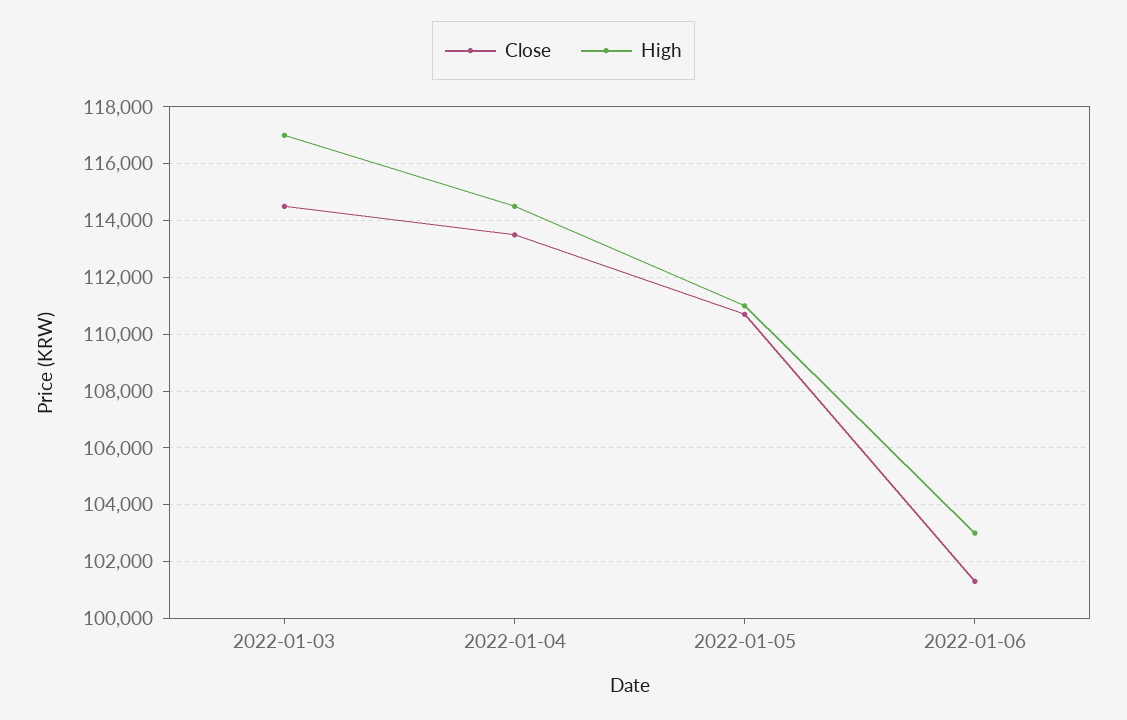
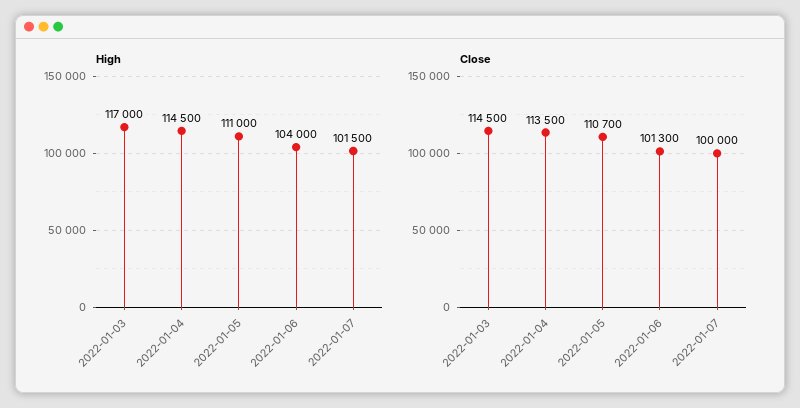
High, 2022-01-06: 103000 -> 104000
High, 2022-01-07: none -> 101500
Close, 2022-01-07: none -> 100000

